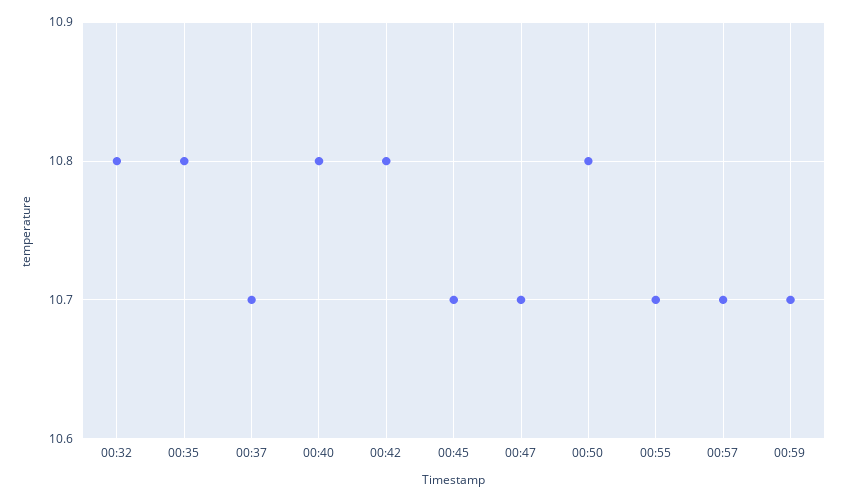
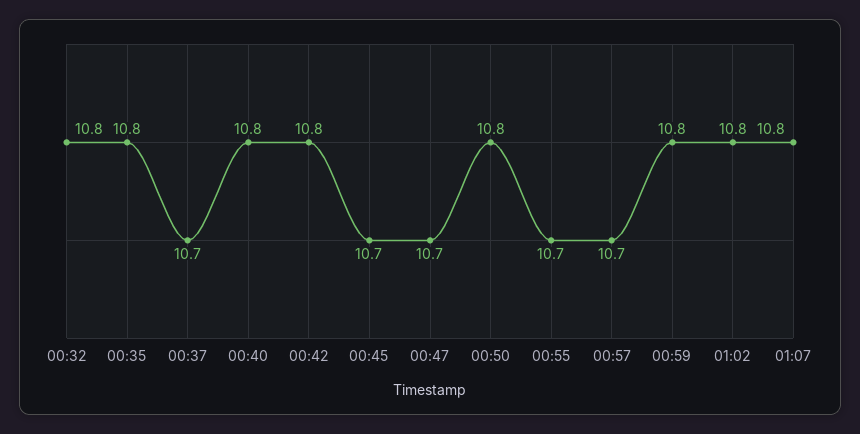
00:59: 10.7 -> 10.8
01:02: none -> 10.8
01:07: none -> 10.8

